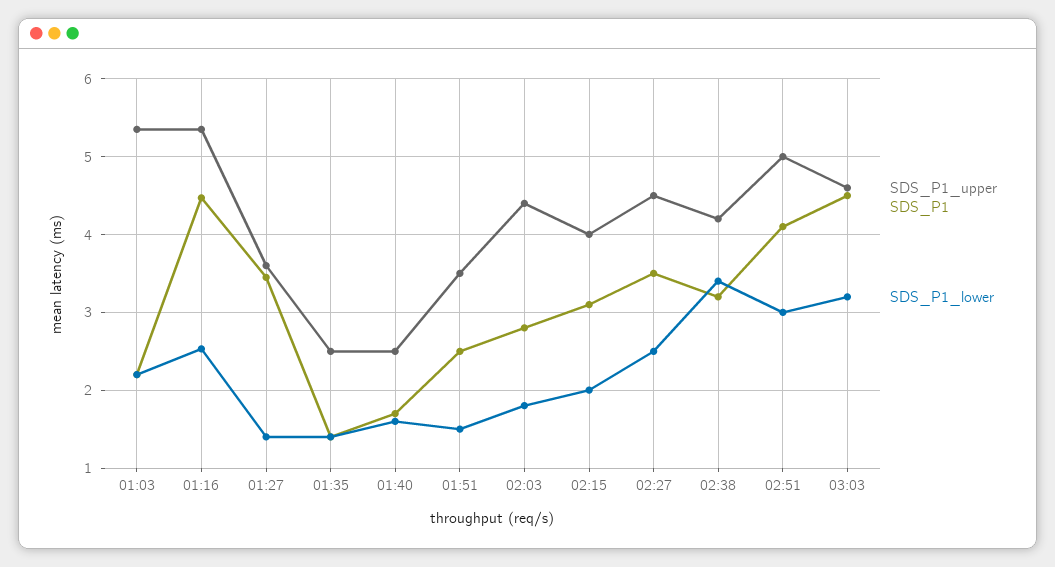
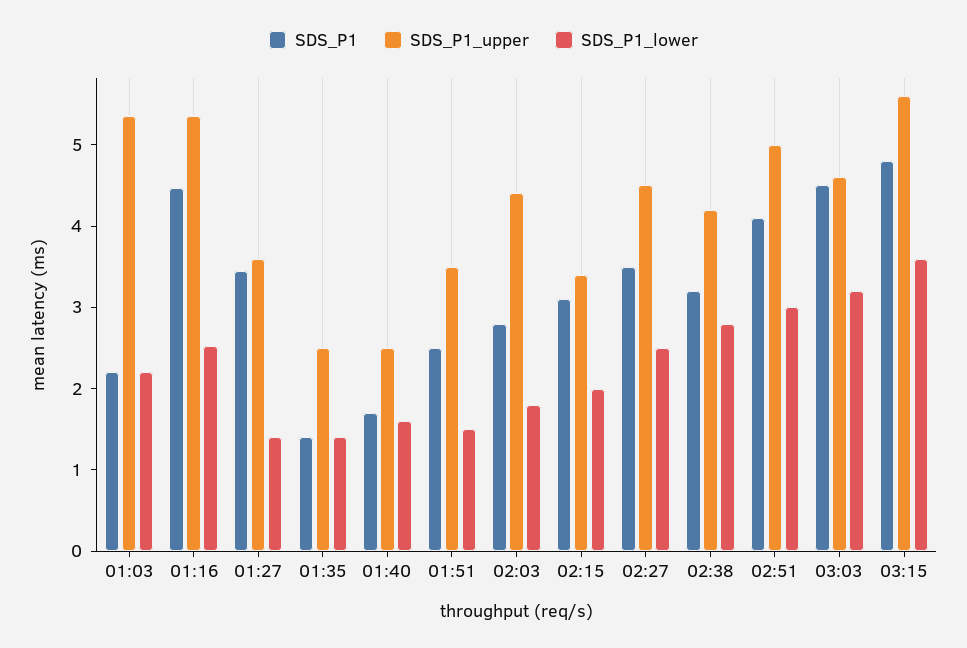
SDS_P1_upper, 02:15: 4 -> 3.4
SDS_P1_lower, 02:38: 3.4 -> 2.8
SDS_P1, 03:15: none -> 4.8
SDS_P1_upper, 03:15: none -> 5.6
SDS_P1_lower, 03:15: none -> 3.6

